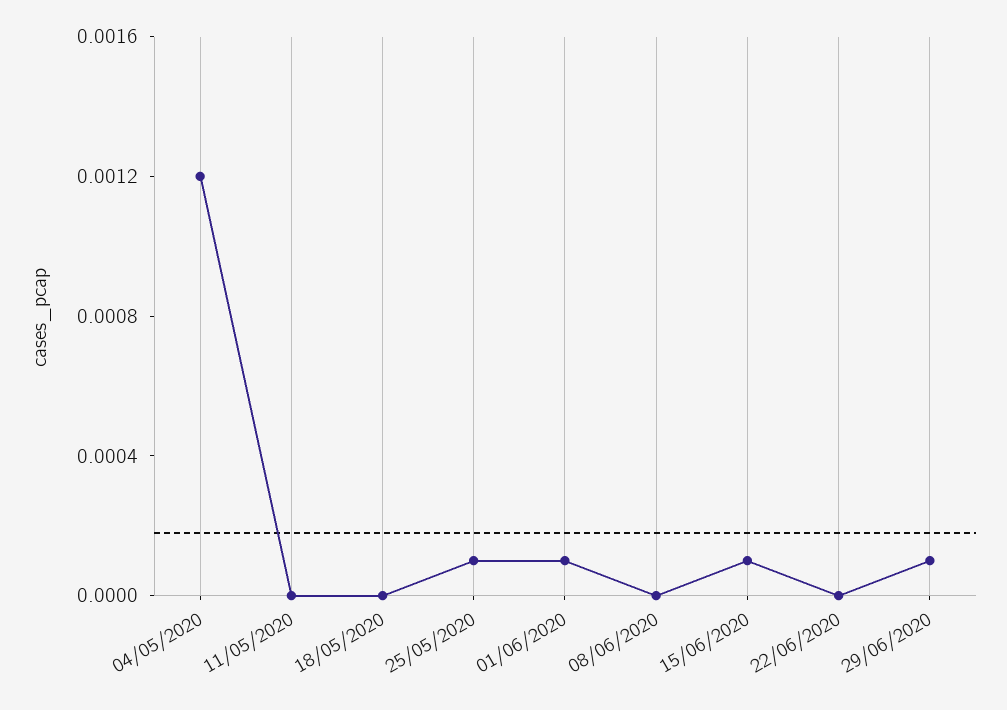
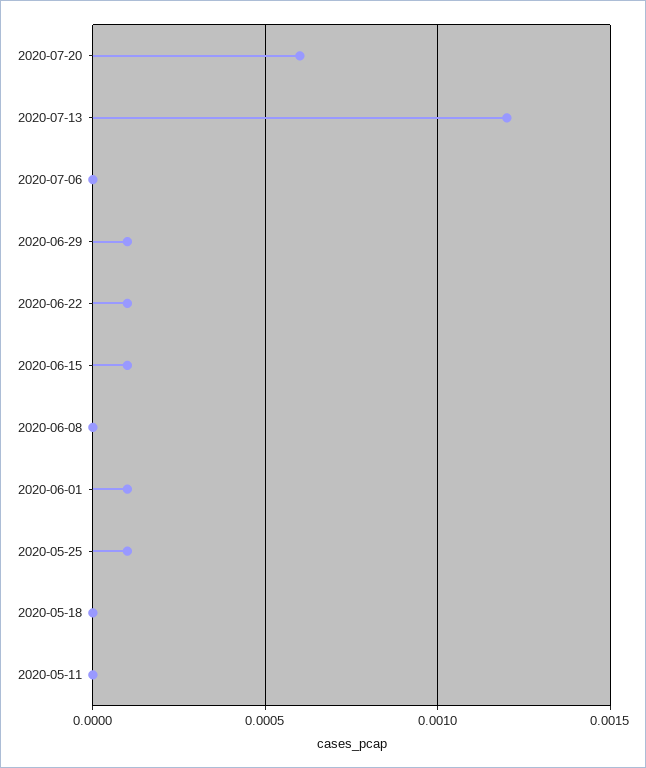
04/05/2020: 0.0012 -> none
22/06/2020: 0 -> 0.0001
2020-07-20: none -> 0.0006
2020-07-13: none -> 0.0012
2020-07-06: none -> 0

